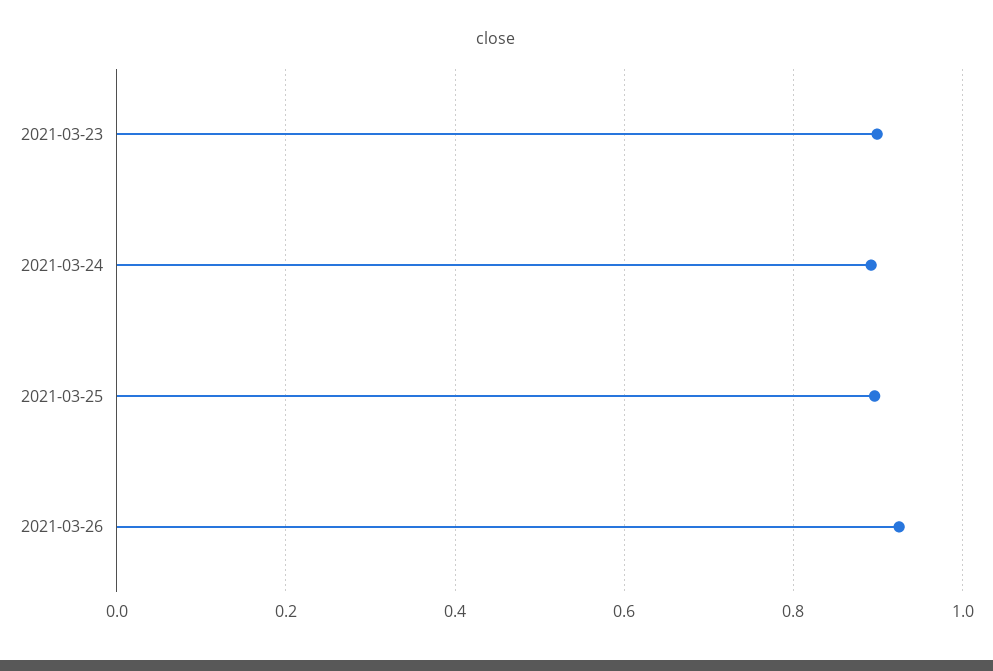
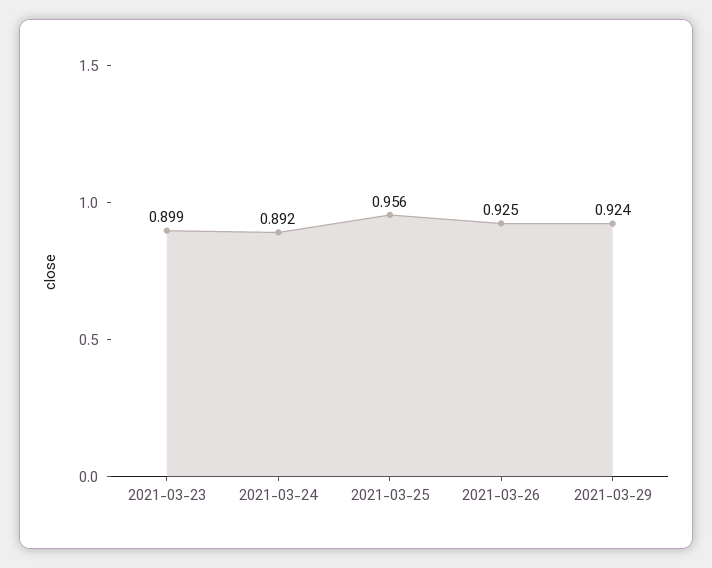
2021-03-25: 0.9 -> 0.956
2021-03-29: none -> 0.924

